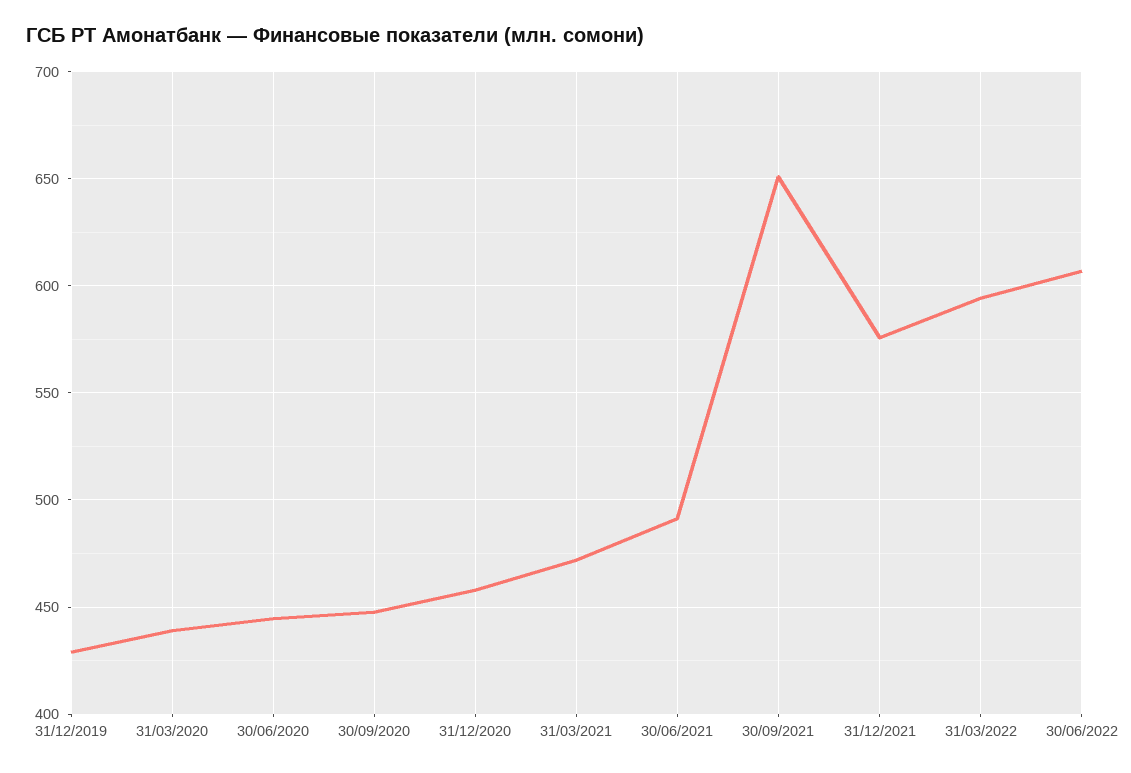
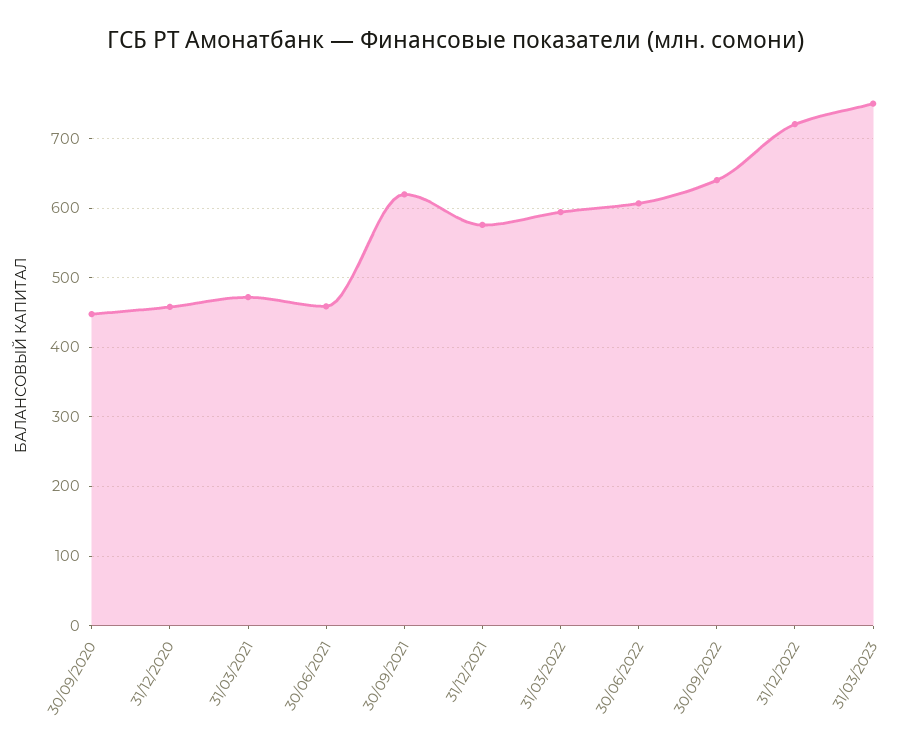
31/12/2019: 430 -> none
31/03/2020: 440 -> none
30/06/2020: 445 -> none
30/06/2021: 490 -> 460
30/09/2021: 650 -> 620
30/09/2022: none -> 640
31/12/2022: none -> 720
31/03/2023: none -> 750

